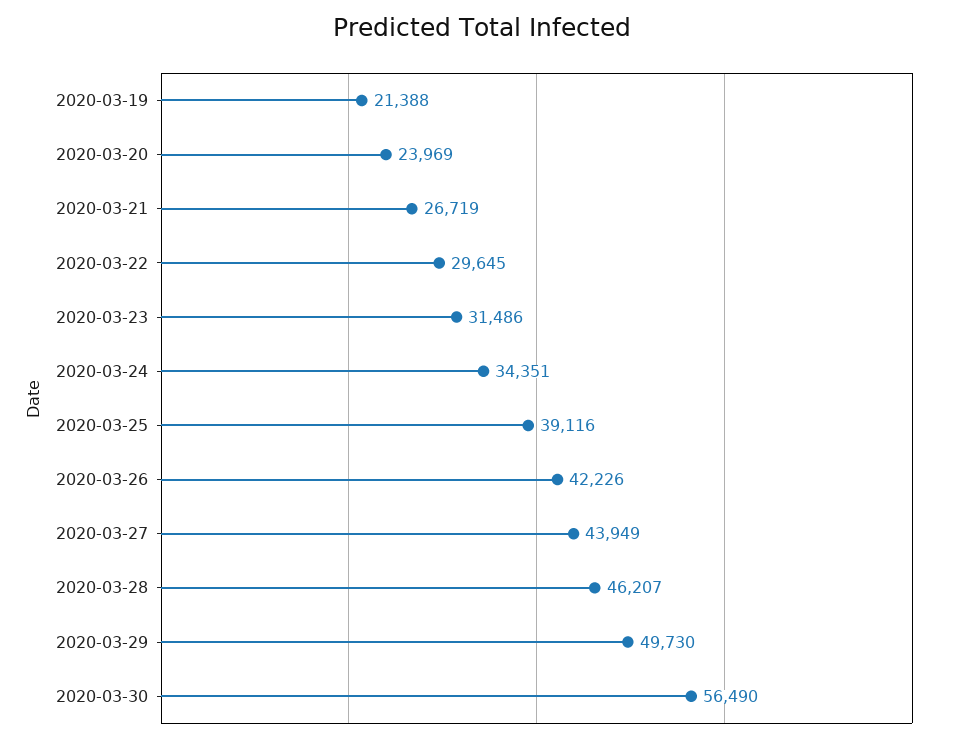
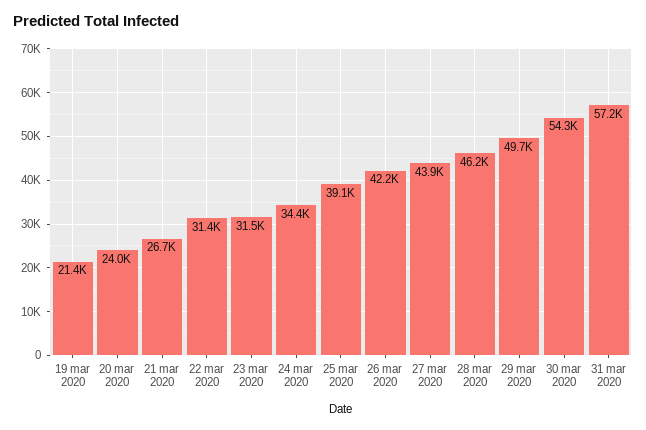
2020-03-22: 29645 -> 31400
2020-03-30: 56490 -> 54300
31 mar 2020: none -> 57200

